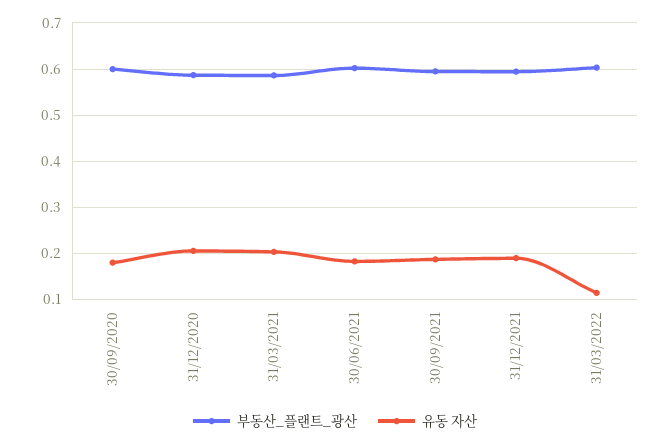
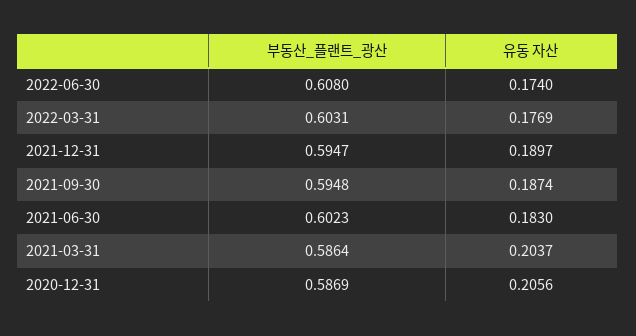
부동산_플랜트_광산, 30/09/2020: 0.6 -> none
유동 자산, 30/09/2020: 0.18 -> none
유동 자산, 31/03/2022: 0.12 -> 0.1769
부동산_플랜트_광산, 2022-06-30: none -> 0.608
유동 자산, 2022-06-30: none -> 0.174

